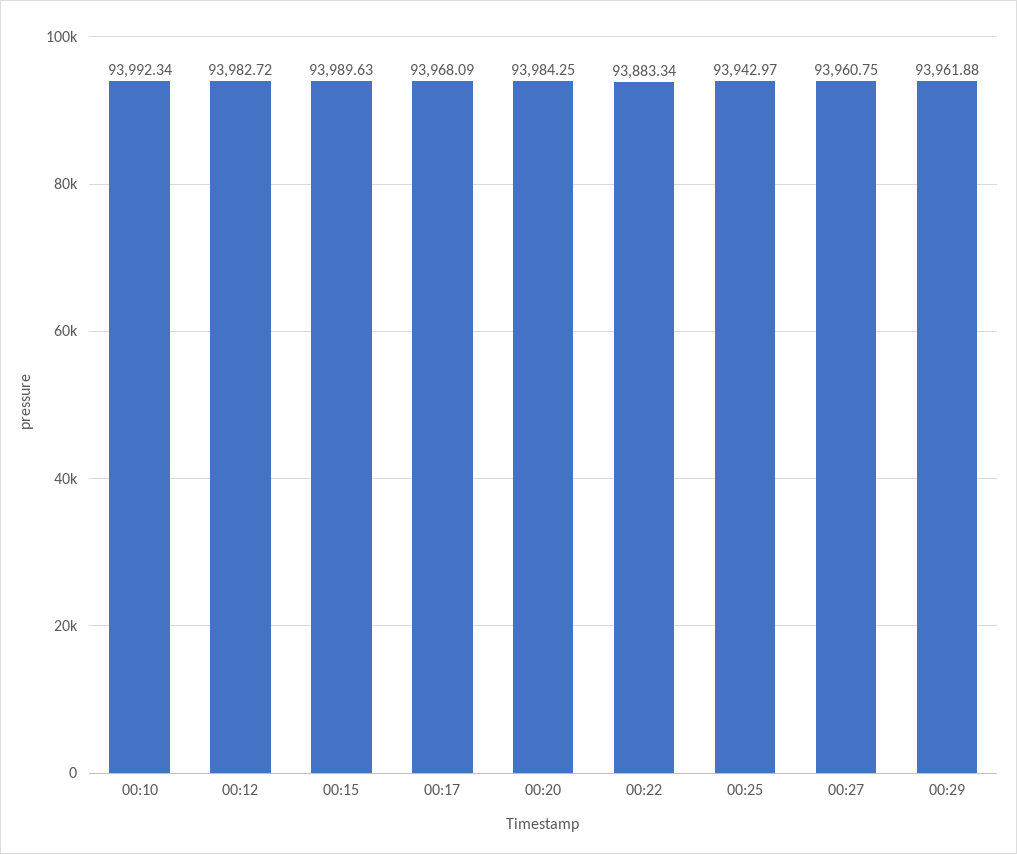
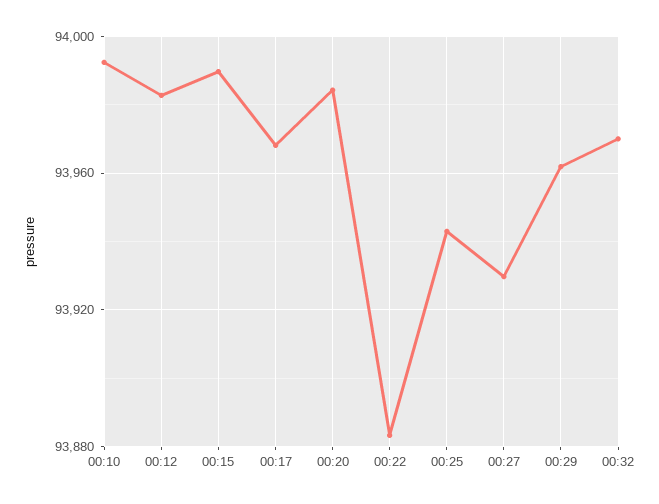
00:27: 93960.75 -> 93930
00:32: none -> 93970

